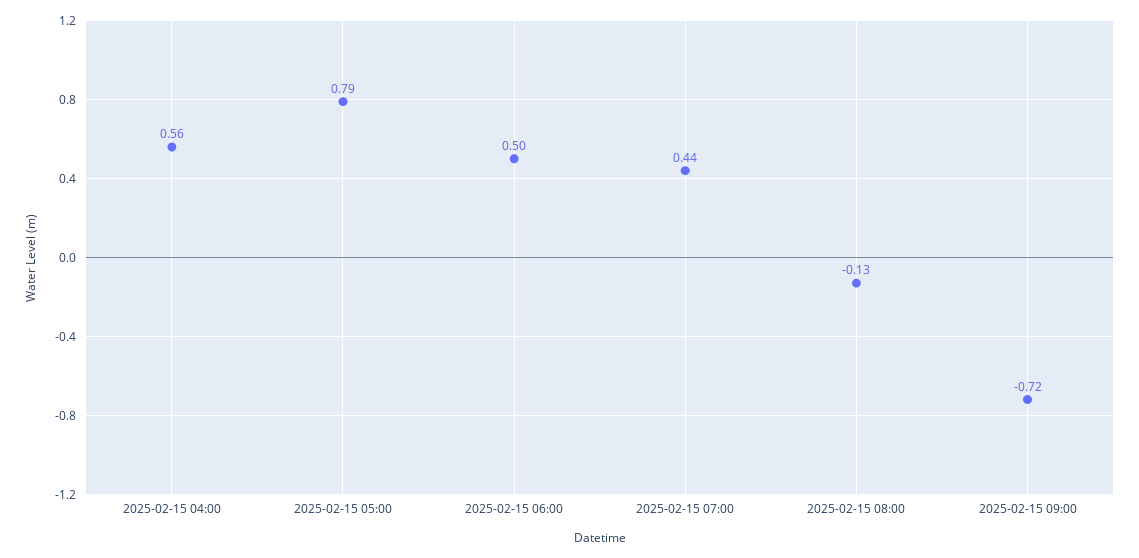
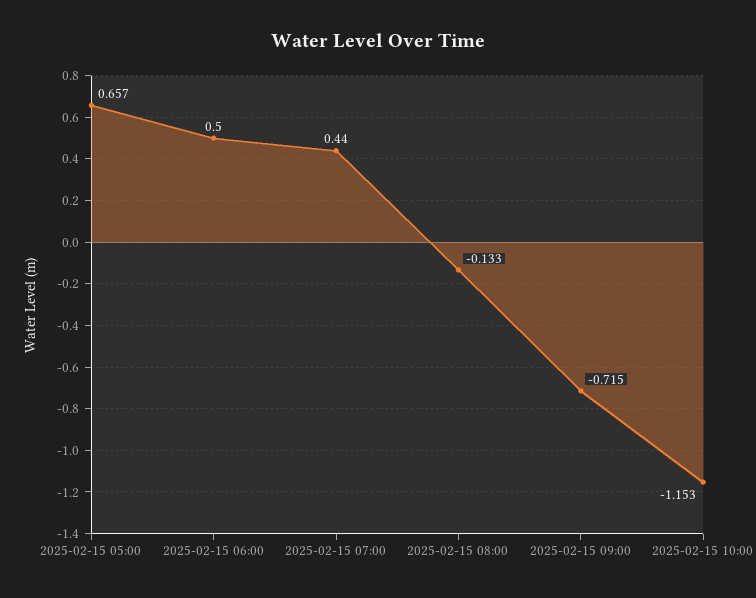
2025-02-15 04:00: 0.56 -> none
2025-02-15 05:00: 0.79 -> 0.657
2025-02-15 10:00: none -> -1.153

